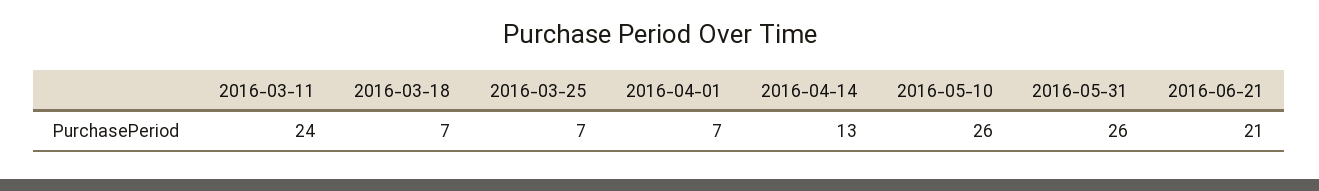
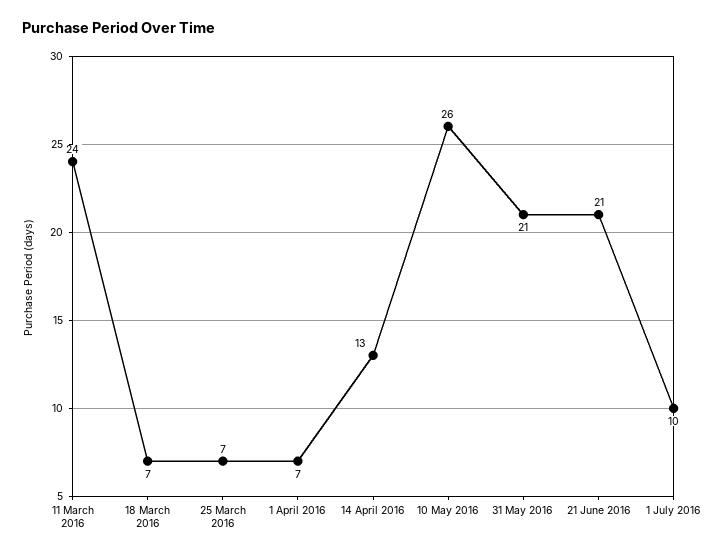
2016-05-31: 26 -> 21
1 July 2016: none -> 10

